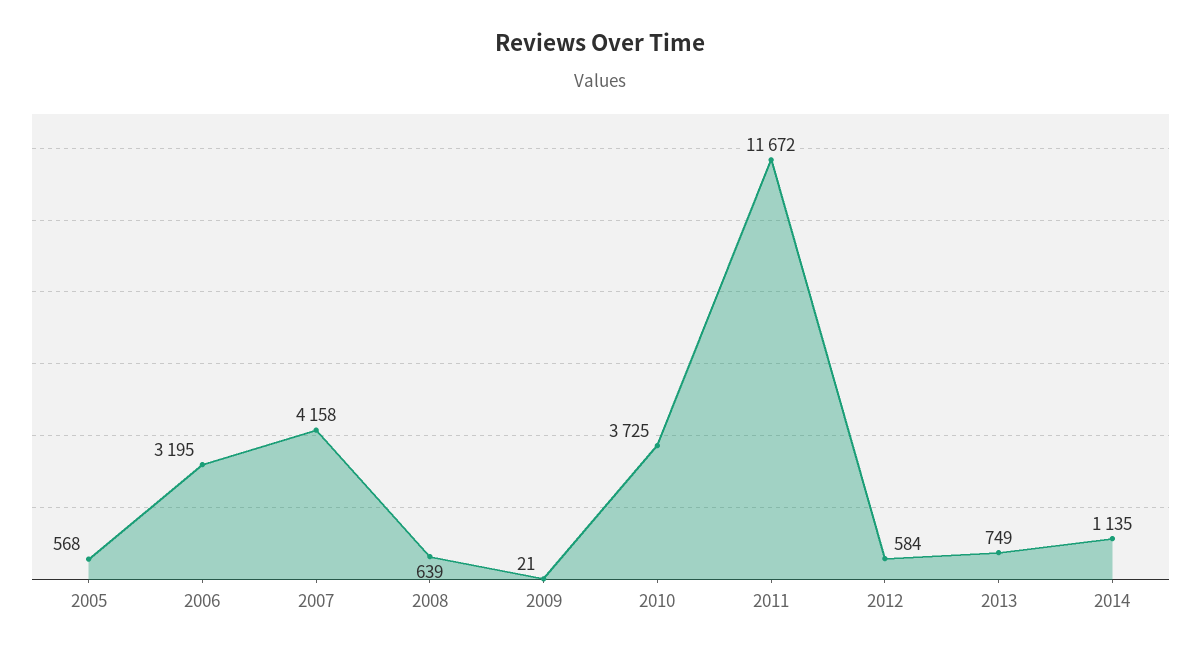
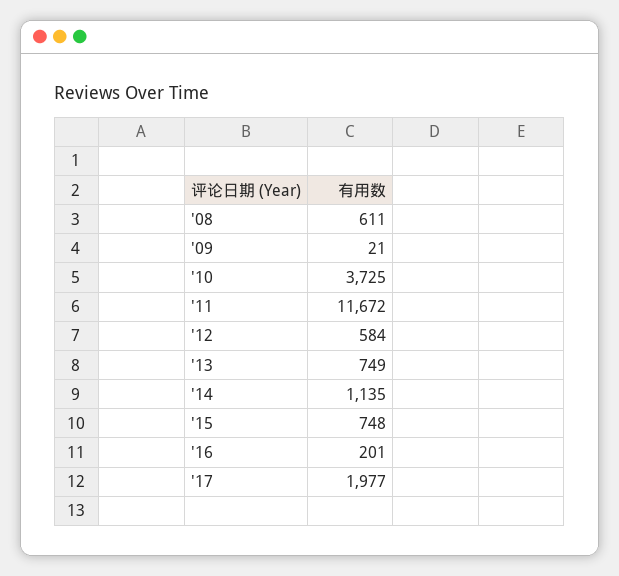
2005: 568 -> none
2006: 3195 -> none
2007: 4158 -> none
2008: 639 -> 611
'15: none -> 748
'16: none -> 201
'17: none -> 1977

